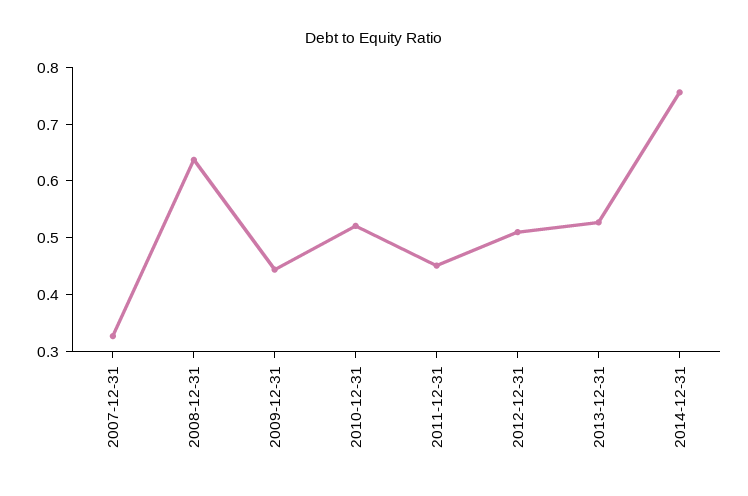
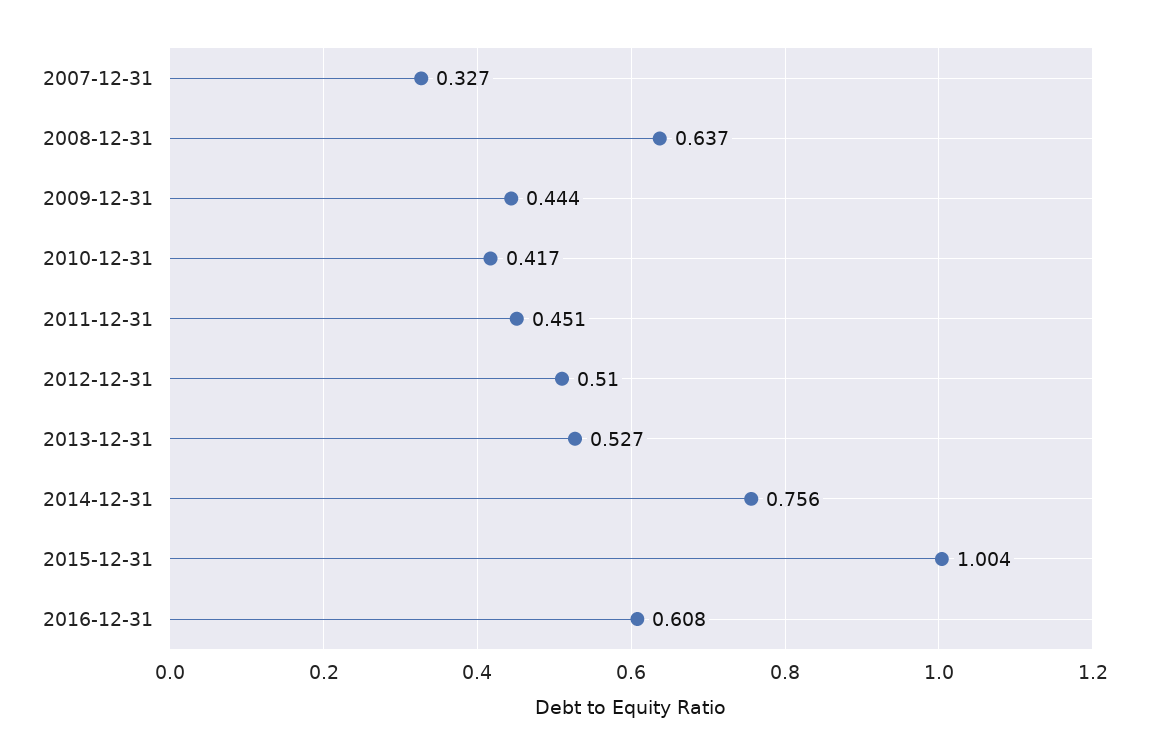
2010-12-31: 0.52 -> 0.417
2015-12-31: none -> 1.004
2016-12-31: none -> 0.608

